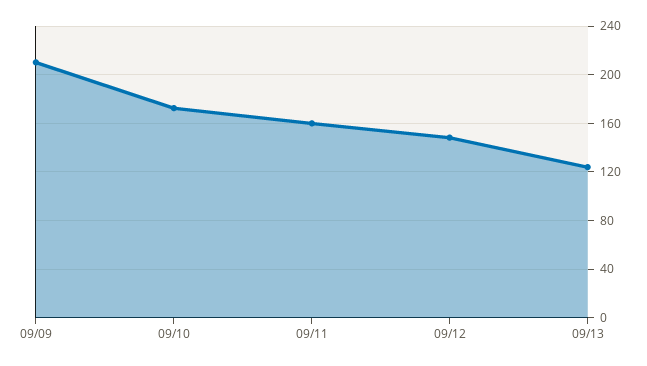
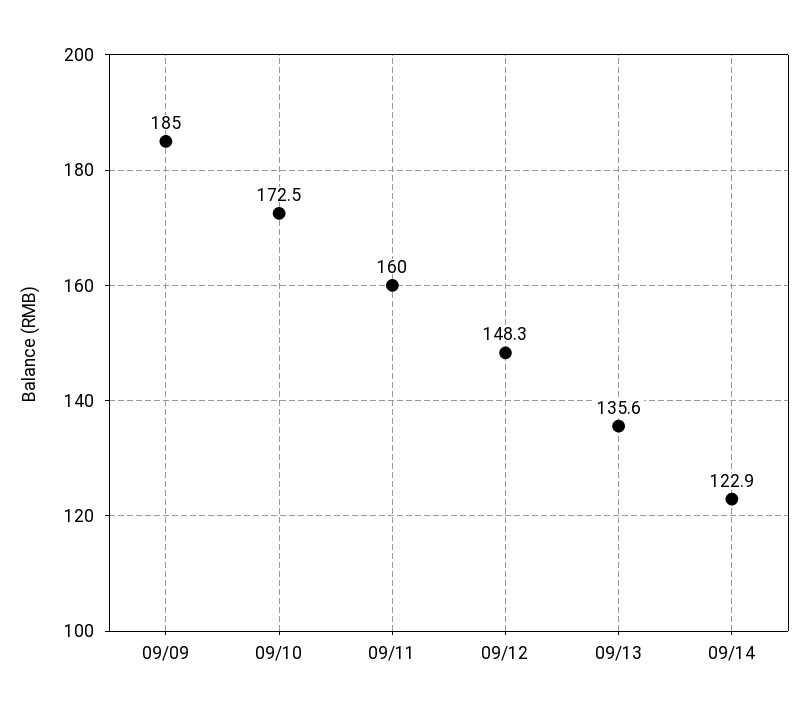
09/09: 210 -> 185
09/13: 125 -> 135.6
09/14: none -> 122.9

